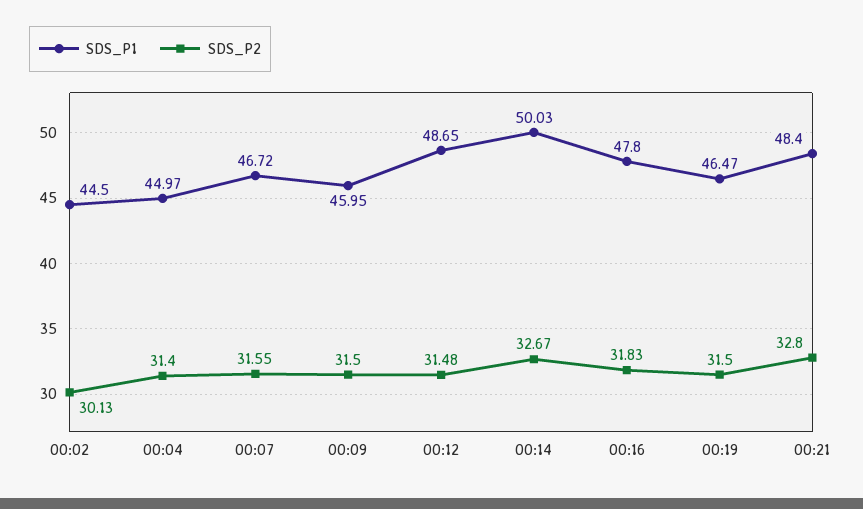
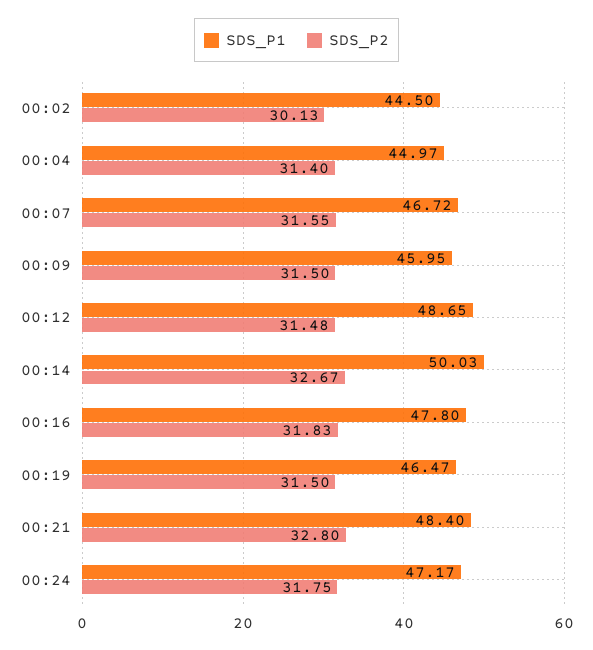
SDS_P1, 00:24: none -> 47.17
SDS_P2, 00:24: none -> 31.75

